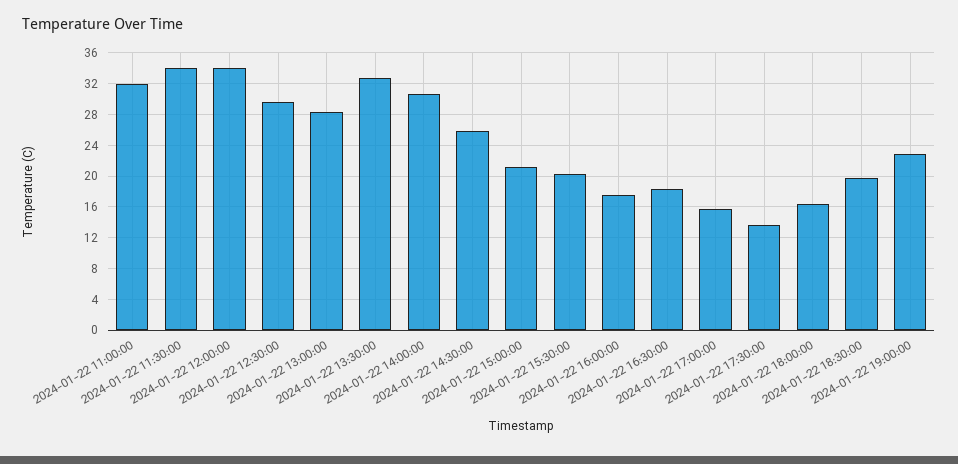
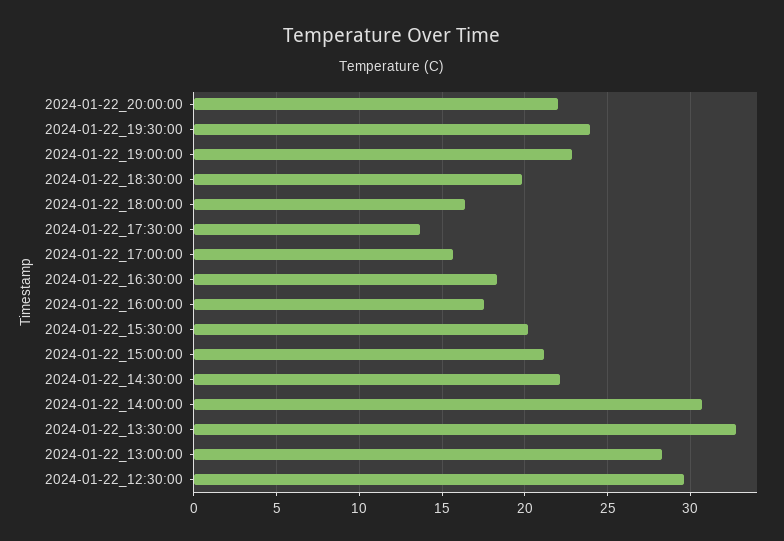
2024-01-22 11:00:00: 32 -> none
2024-01-22 11:30:00: 34 -> none
2024-01-22 12:00:00: 34 -> none
2024-01-22 14:30:00: 26 -> 22
2024-01-22_20:00:00: none -> 22
2024-01-22_19:30:00: none -> 24

